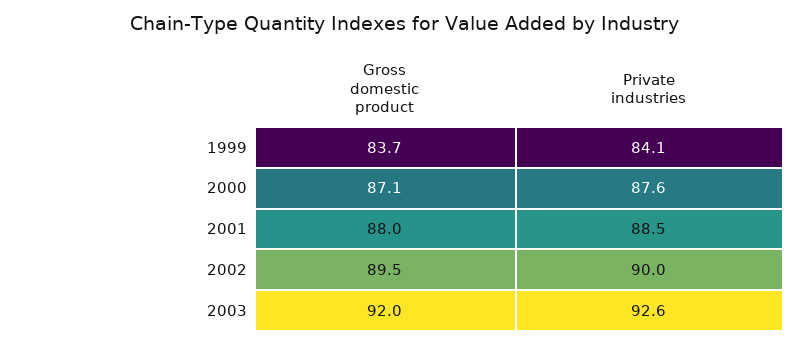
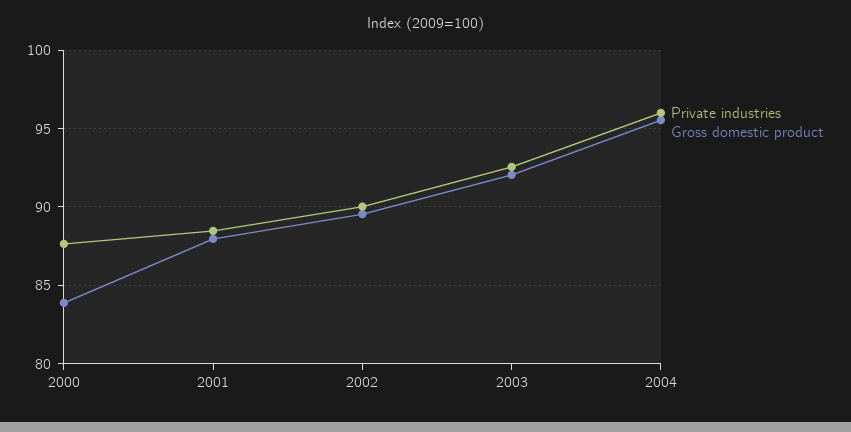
Gross domestic product, 1999: 83.7 -> none
Private industries, 1999: 84.1 -> none
Gross domestic product, 2000: 87.1 -> 84
Private industries, 2004: none -> 96
Gross domestic product, 2004: none -> 95.5

